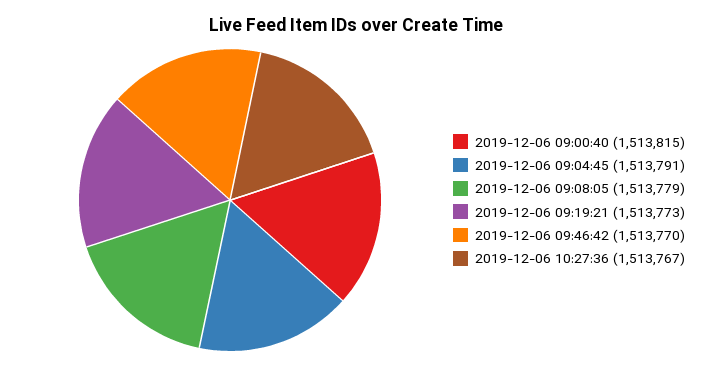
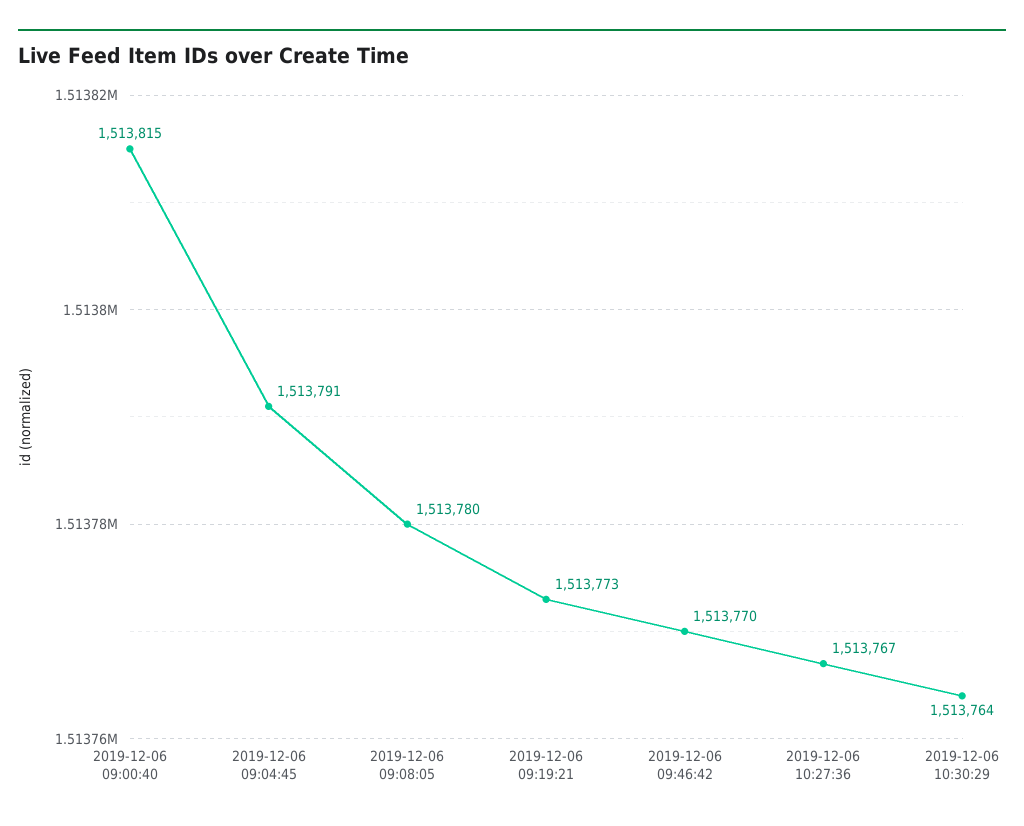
2019-12-06 09:08:05: 1513779 -> 1513780
2019-12-06 10:30:29: none -> 1513764

